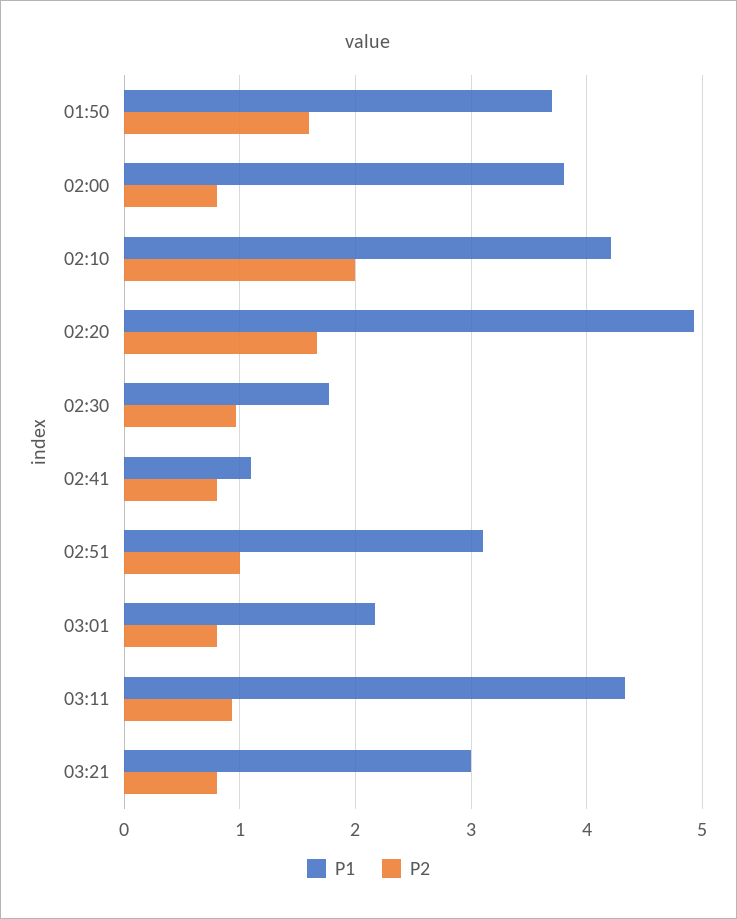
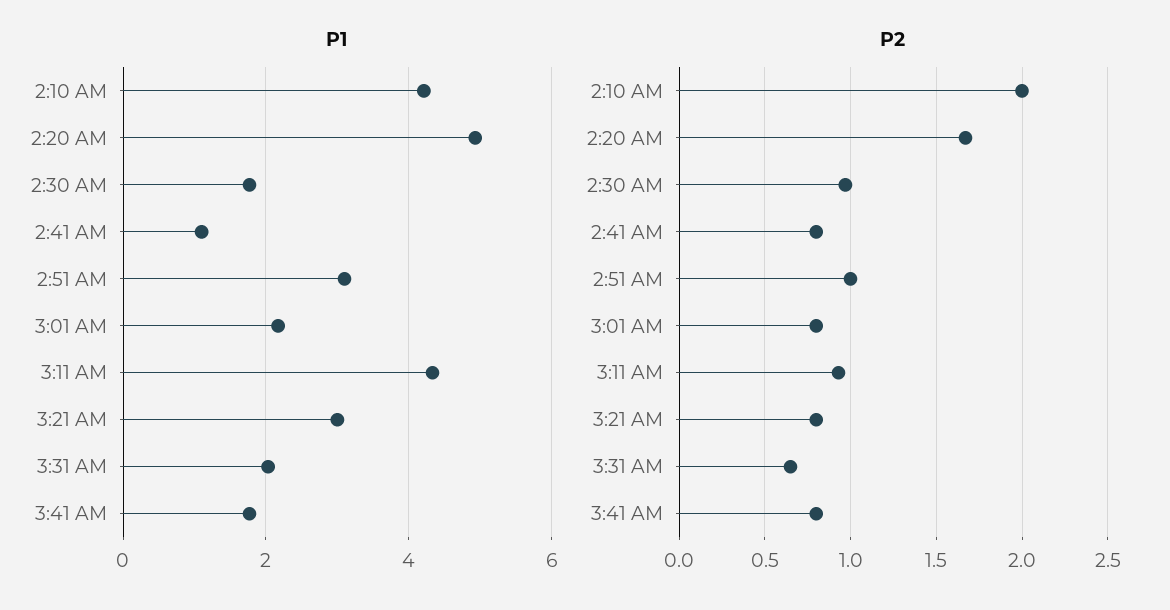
P1, 01:50: 3.7 -> none
P2, 01:50: 1.6 -> none
P1, 02:00: 3.8 -> none
P2, 02:00: 0.8 -> none
P1, 3:31 AM: none -> 2
P1, 3:41 AM: none -> 1.8
P2, 3:31 AM: none -> 0.65
P2, 3:41 AM: none -> 0.8

